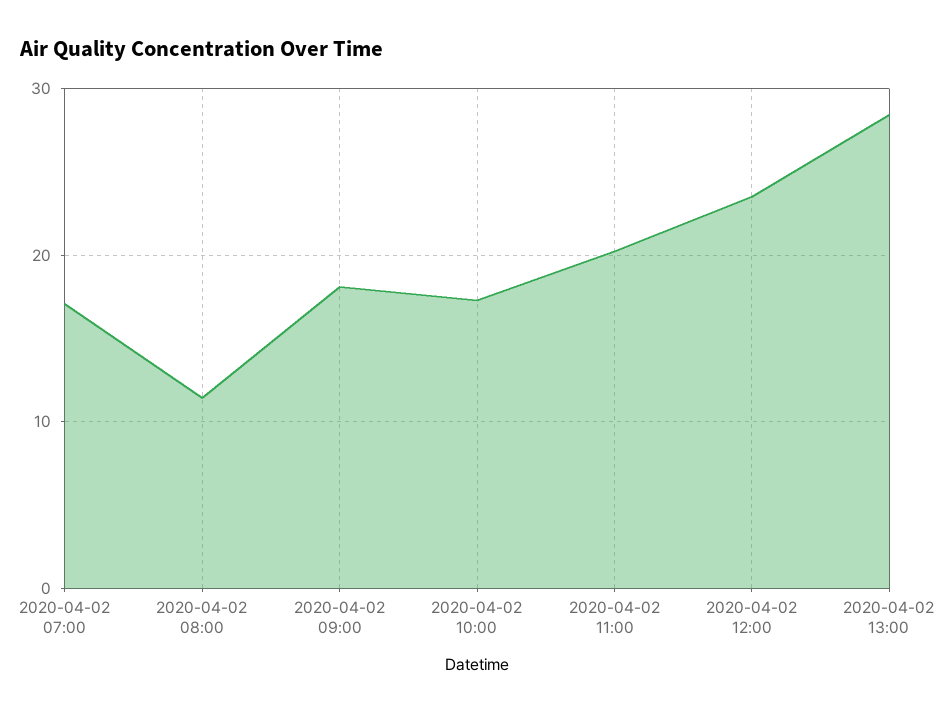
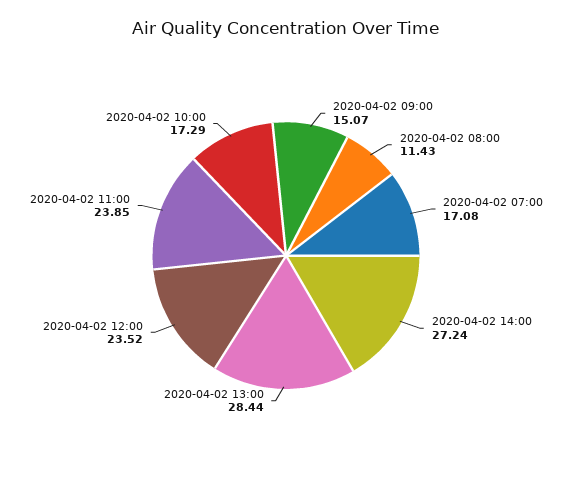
2020-04-02 09:00: 18 -> 15.07
2020-04-02 11:00: 20 -> 23.85
2020-04-02 14:00: none -> 27.24

